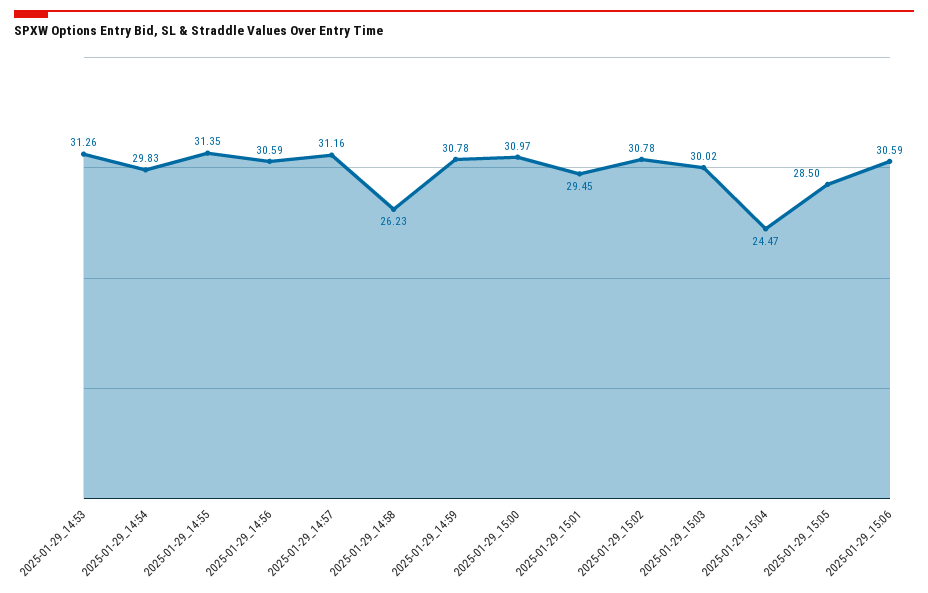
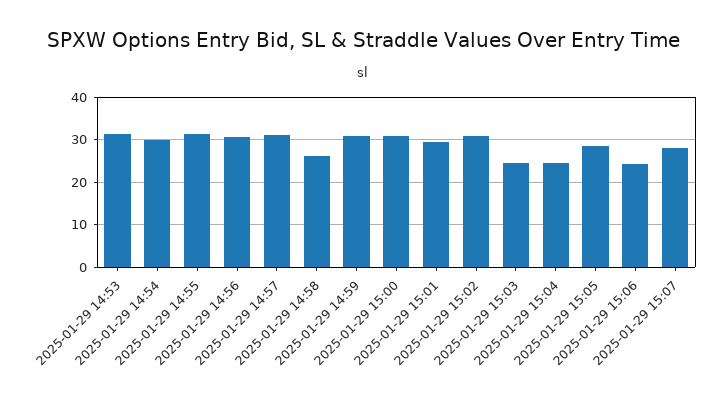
2025-01-29_15:03: 30.02 -> 24
2025-01-29_15:06: 30.59 -> 24
2025-01-29 15:07: none -> 28

